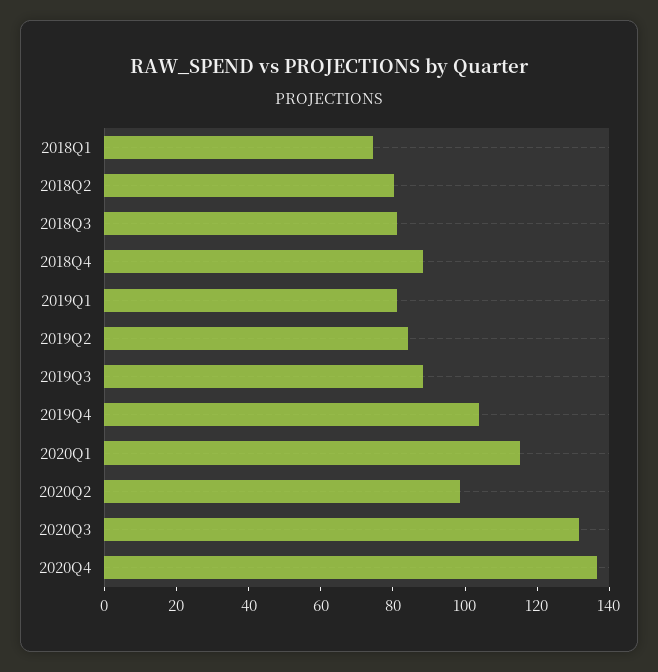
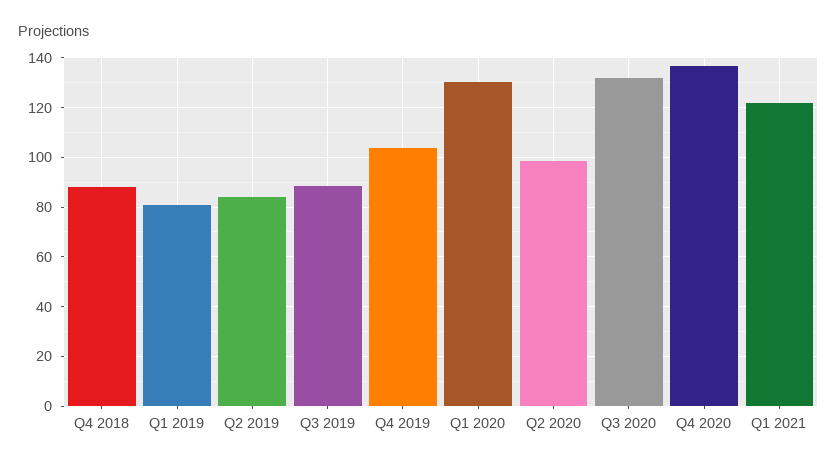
2018Q1: 75 -> none
2018Q2: 80 -> none
2018Q3: 80 -> none
2020Q1: 115 -> 130
Q1 2021: none -> 122.5

